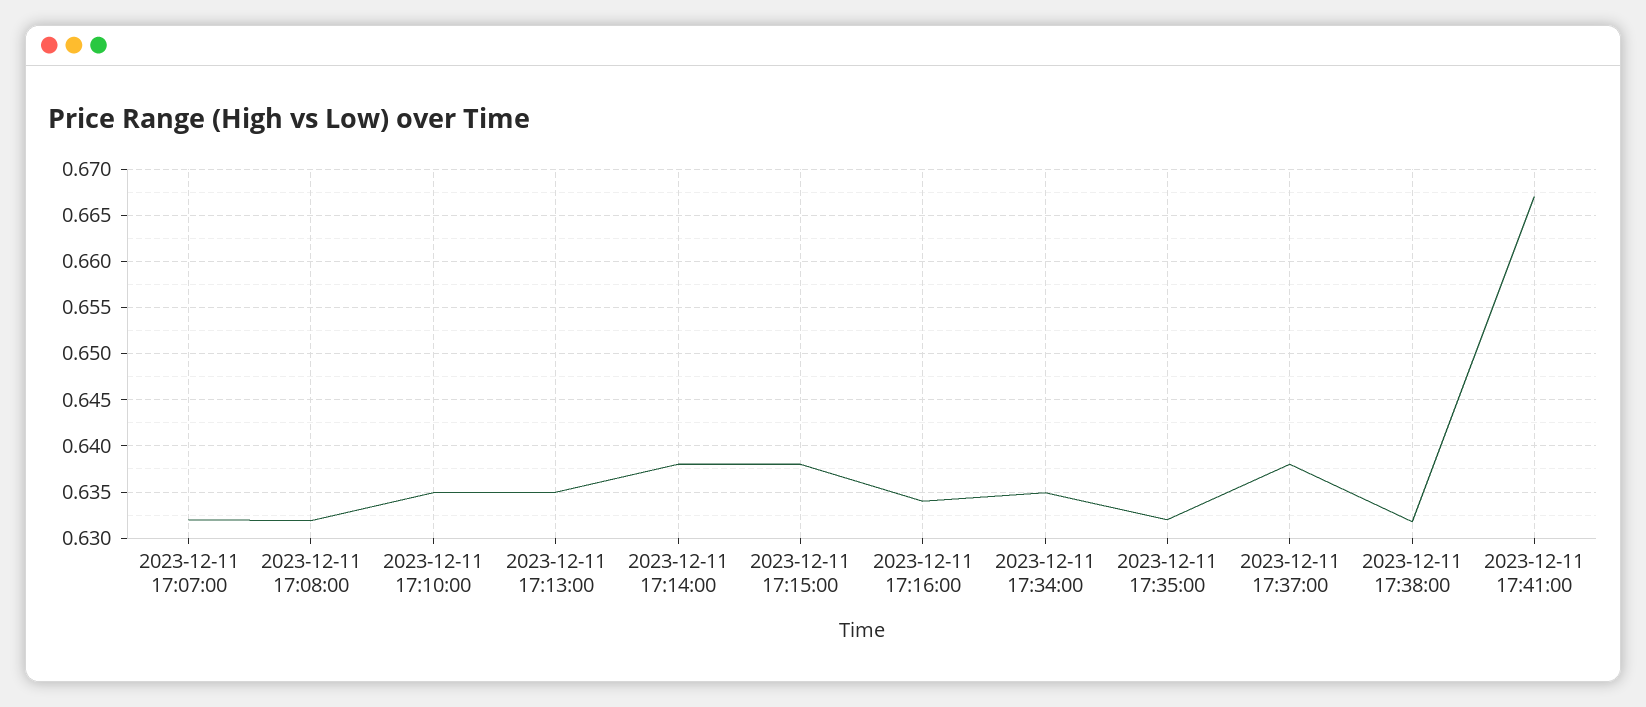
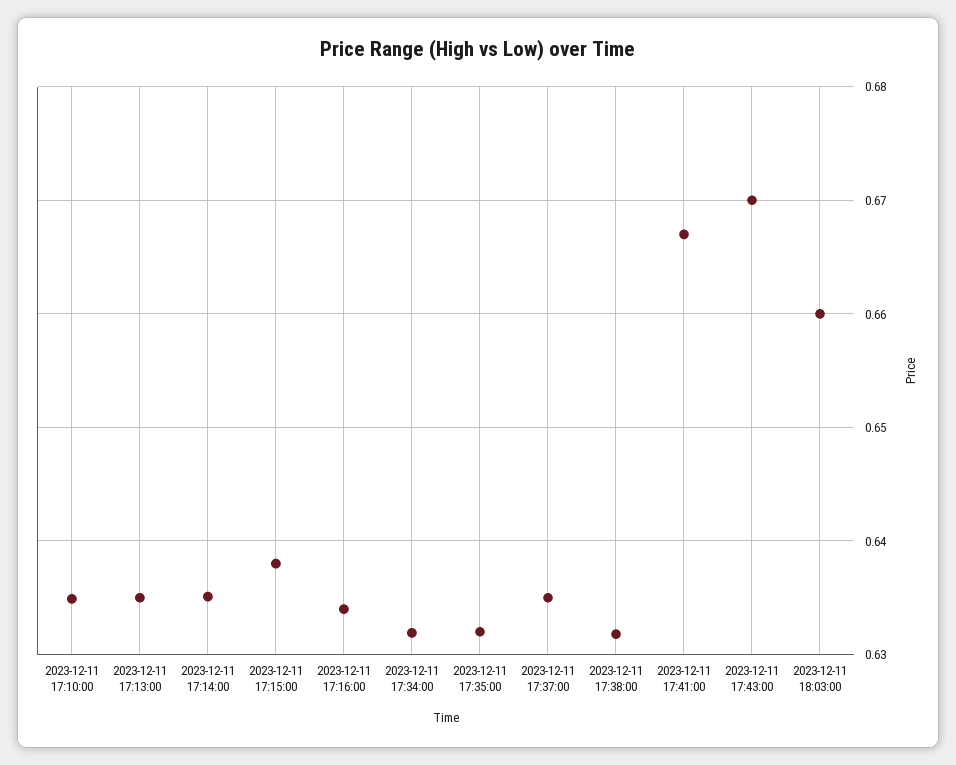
2023-12-11 17:07:00: 0.632 -> none
2023-12-11 17:08:00: 0.632 -> none
2023-12-11 17:14:00: 0.638 -> 0.635
2023-12-11 17:34:00: 0.635 -> 0.632
2023-12-11 17:37:00: 0.638 -> 0.635
2023-12-11 17:43:00: none -> 0.67
2023-12-11 18:03:00: none -> 0.66

